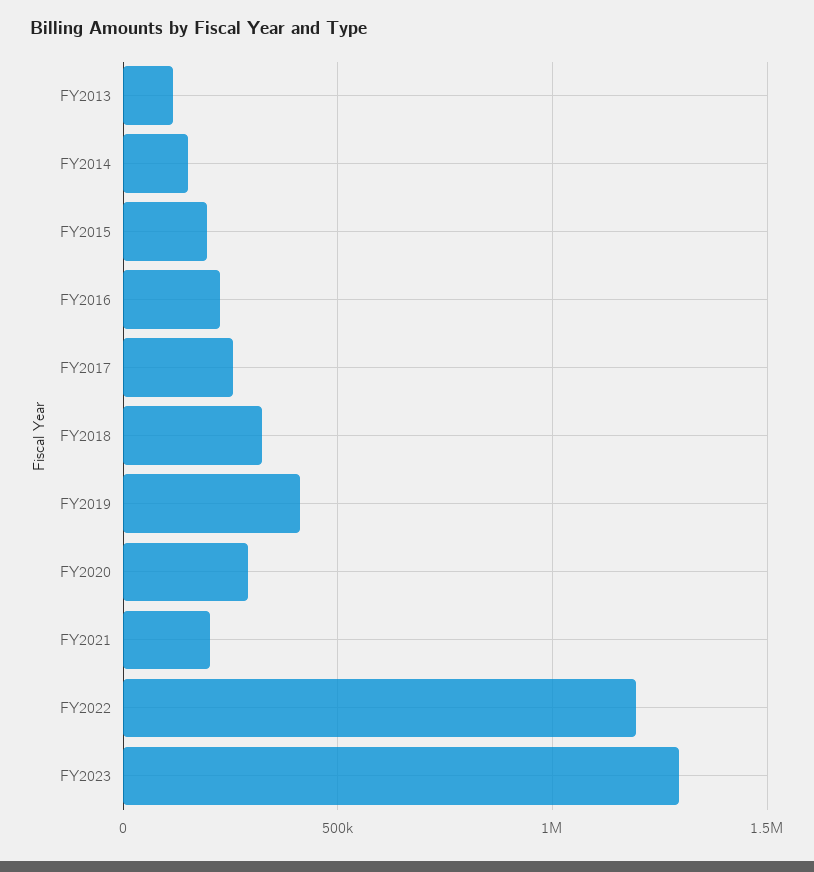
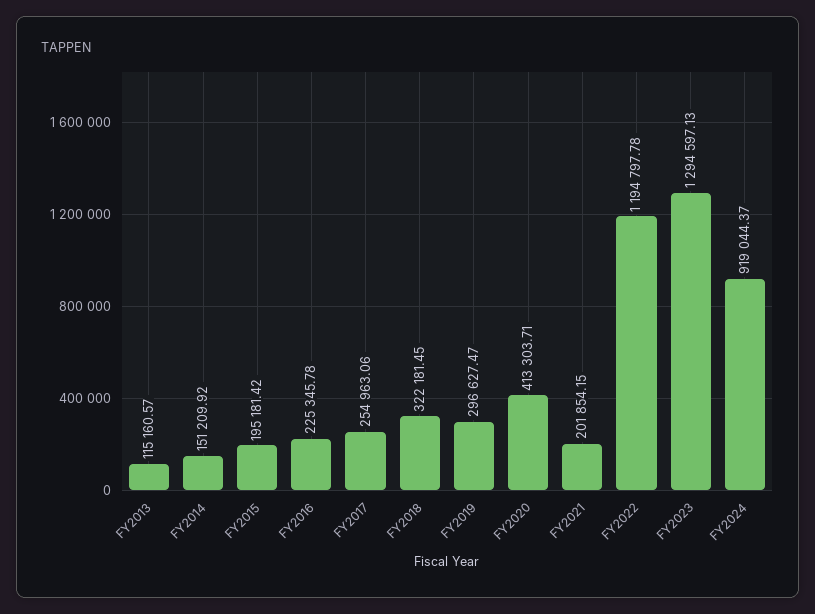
FY2019: 400000 -> 296627.47
FY2020: 300000 -> 413303.71
FY2024: none -> 919044.37

